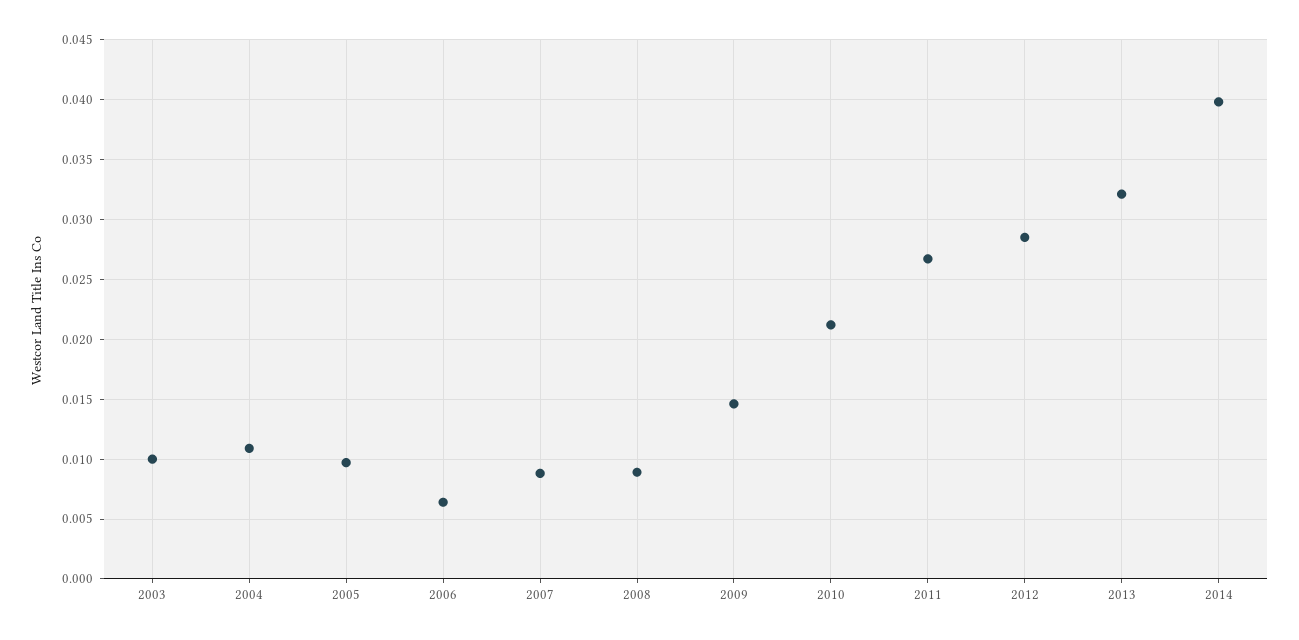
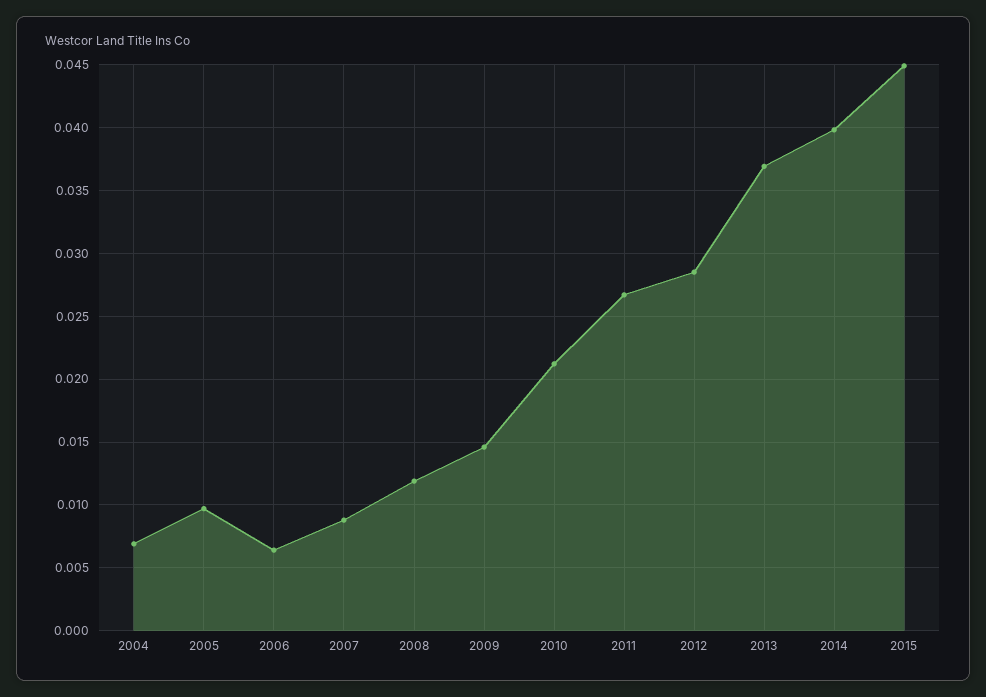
2003: 0.01 -> none
2004: 0.011 -> 0.007
2008: 0.009 -> 0.012
2013: 0.032 -> 0.037
2015: none -> 0.045

